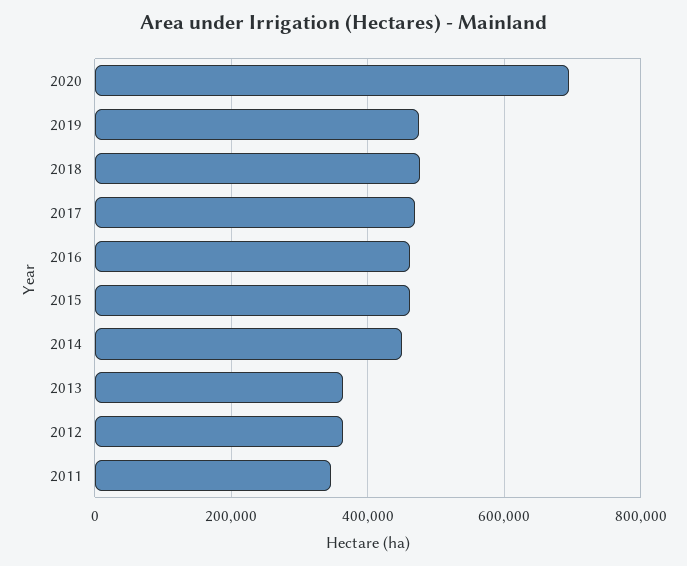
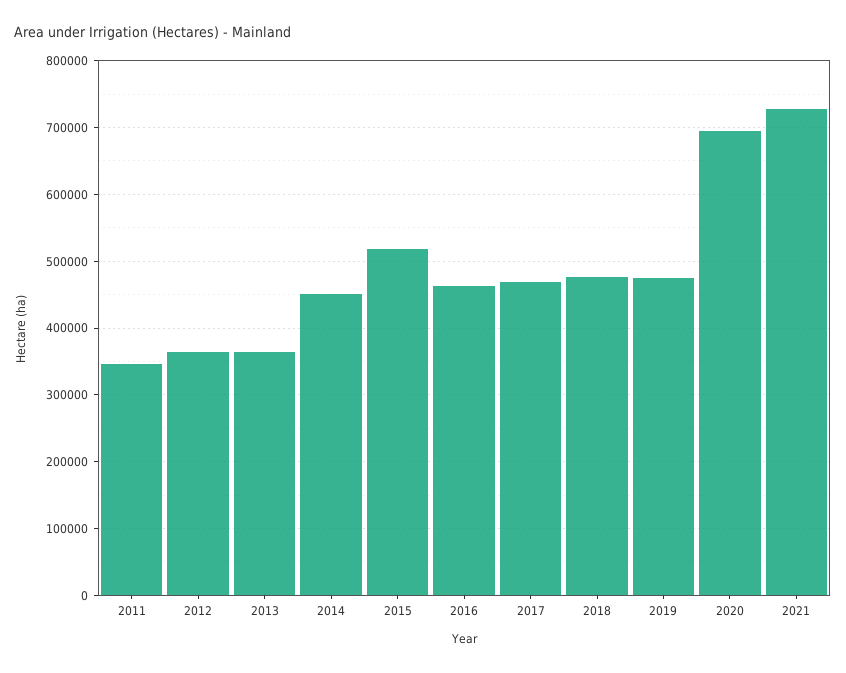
2015: 460000 -> 520000
2021: none -> 730000

